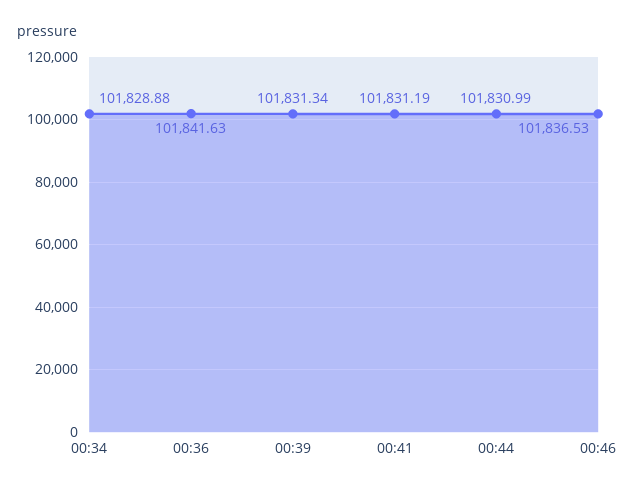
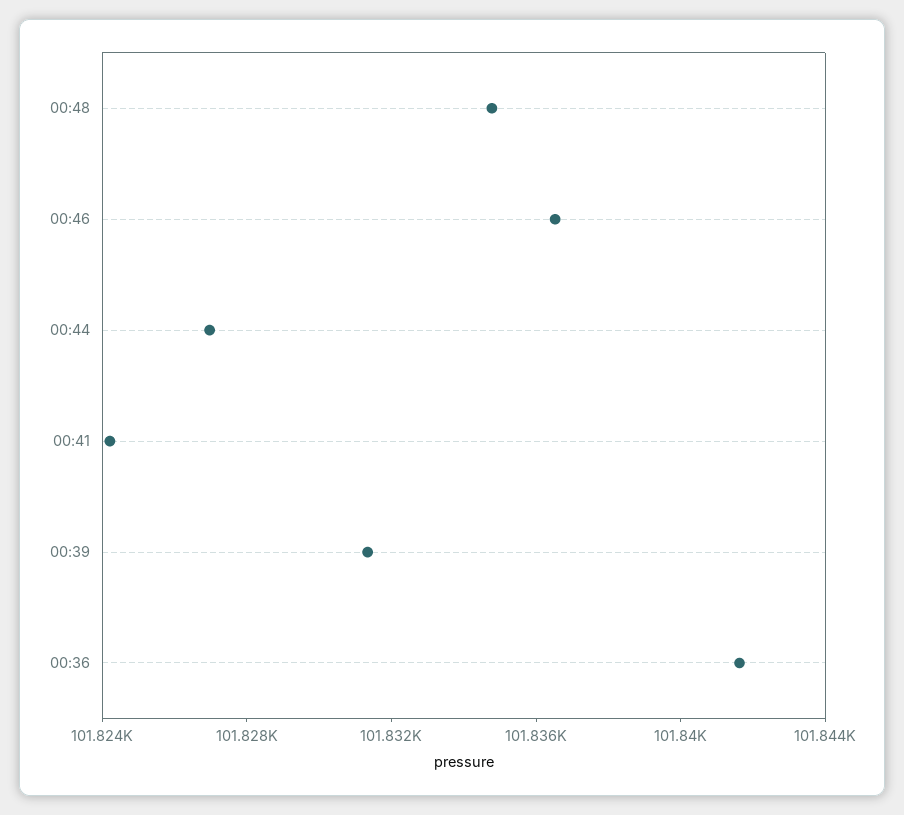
00:34: 101828.88 -> none
00:41: 101831.19 -> 101824
00:44: 101830.99 -> 101827
00:48: none -> 101835

